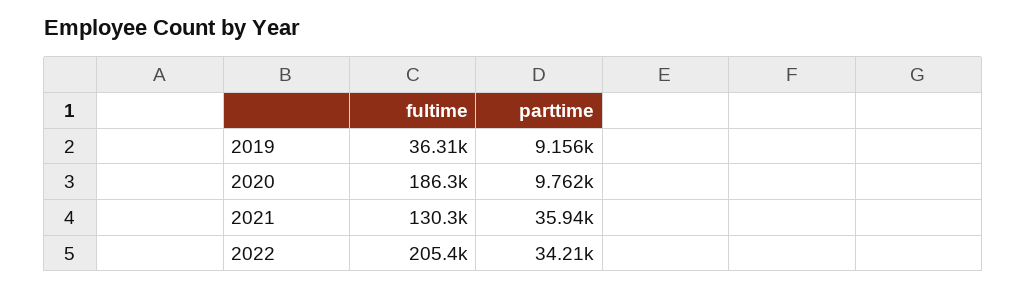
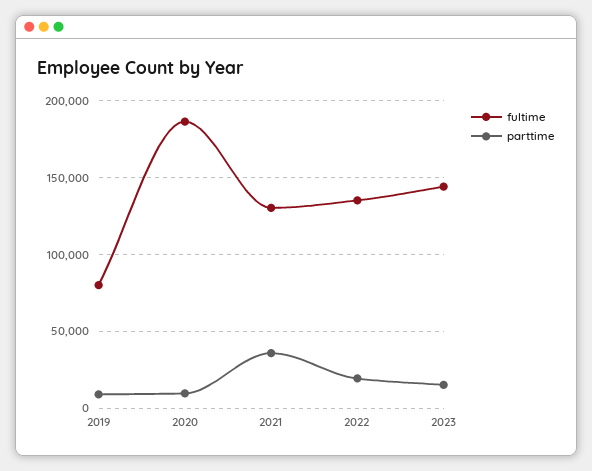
fultime, 2019: 36310 -> 80000
fultime, 2022: 205400 -> 135000
parttime, 2022: 34210 -> 20000
fultime, 2023: none -> 145000
parttime, 2023: none -> 15000

